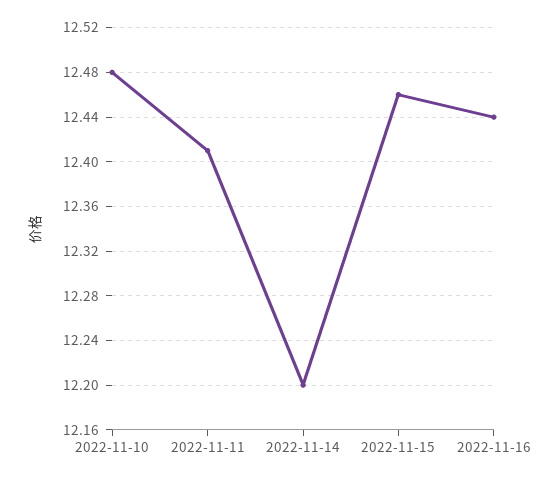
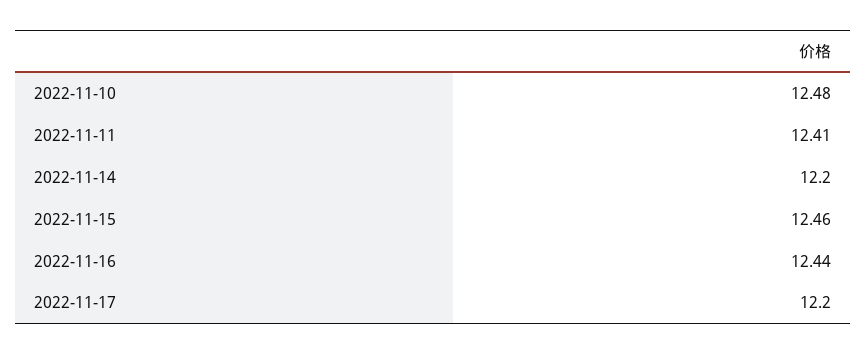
2022-11-17: none -> 12.2

